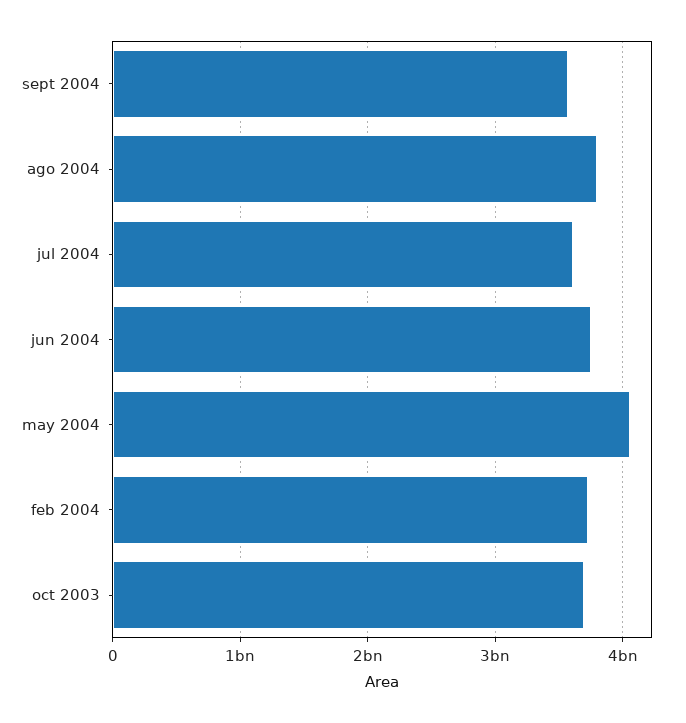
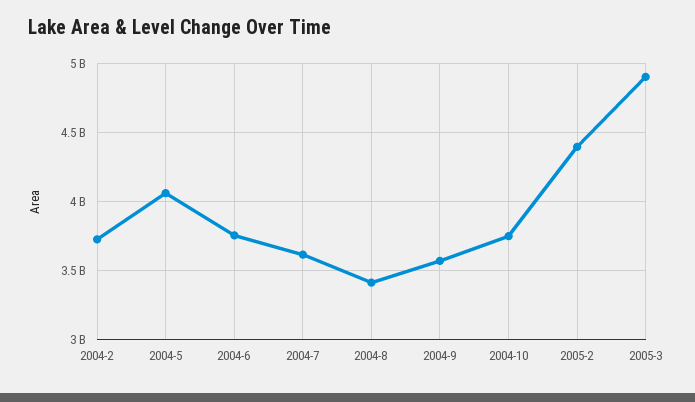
ago 2004: 3800000000 -> 3400000000
oct 2003: 3700000000 -> none
2004-10: none -> 3750000000
2005-2: none -> 4400000000
2005-3: none -> 4900000000

